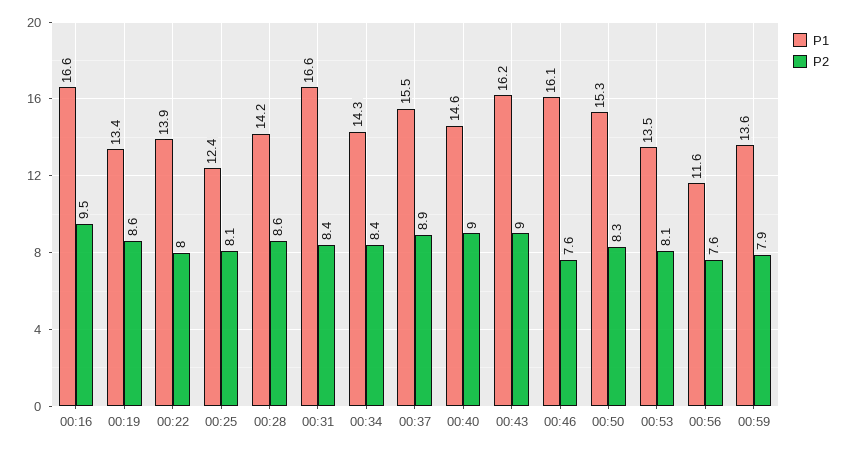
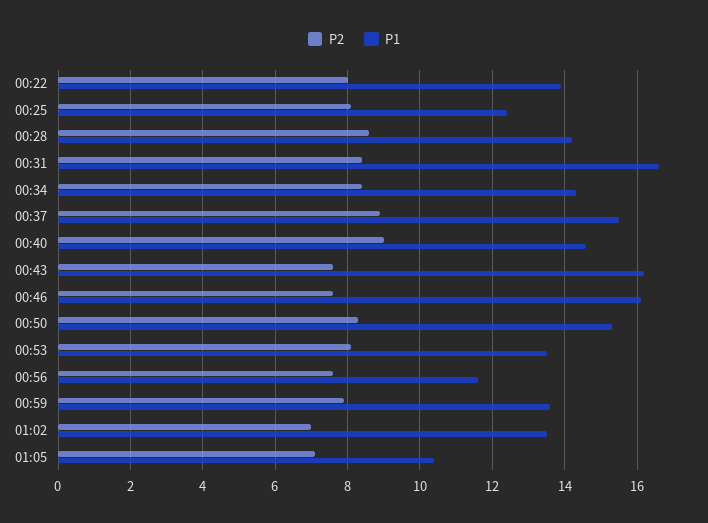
P1, 00:16: 16.6 -> none
P2, 00:16: 9.5 -> none
P1, 00:19: 13.4 -> none
P2, 00:19: 8.6 -> none
P2, 00:43: 9 -> 7.5
P2, 01:02: none -> 7
P1, 01:02: none -> 13.5
P2, 01:05: none -> 7
P1, 01:05: none -> 10.5

